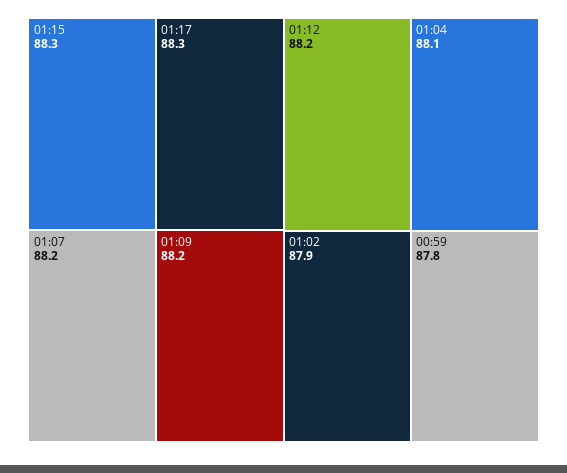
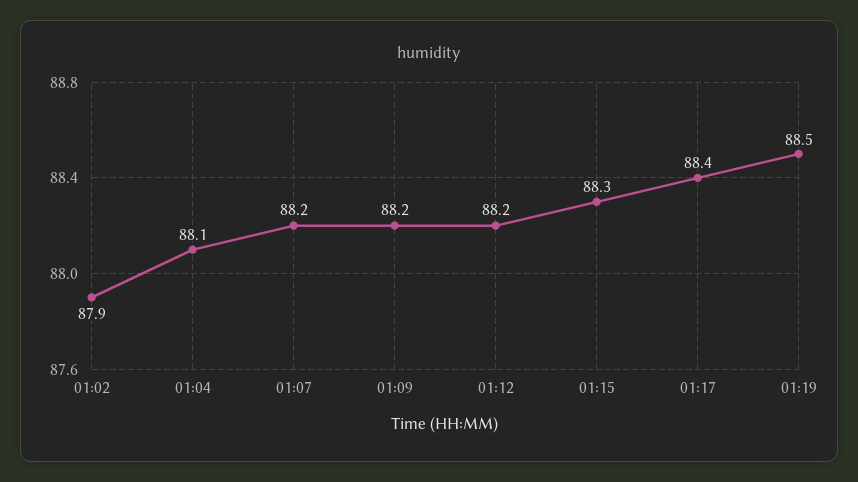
01:17: 88.3 -> 88.4
00:59: 87.8 -> none
01:19: none -> 88.5

